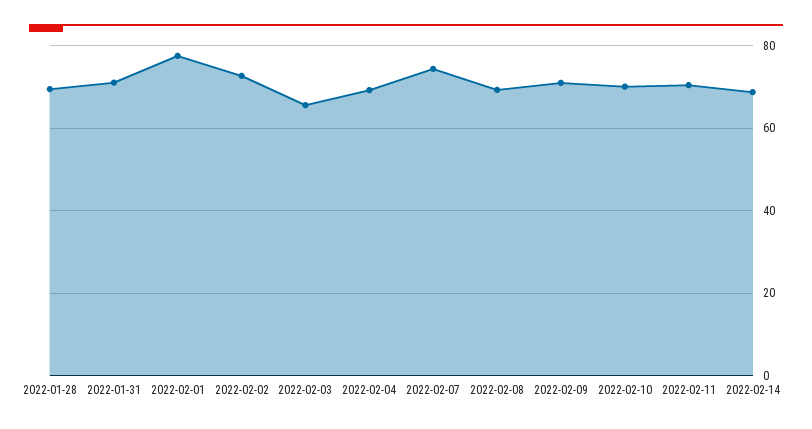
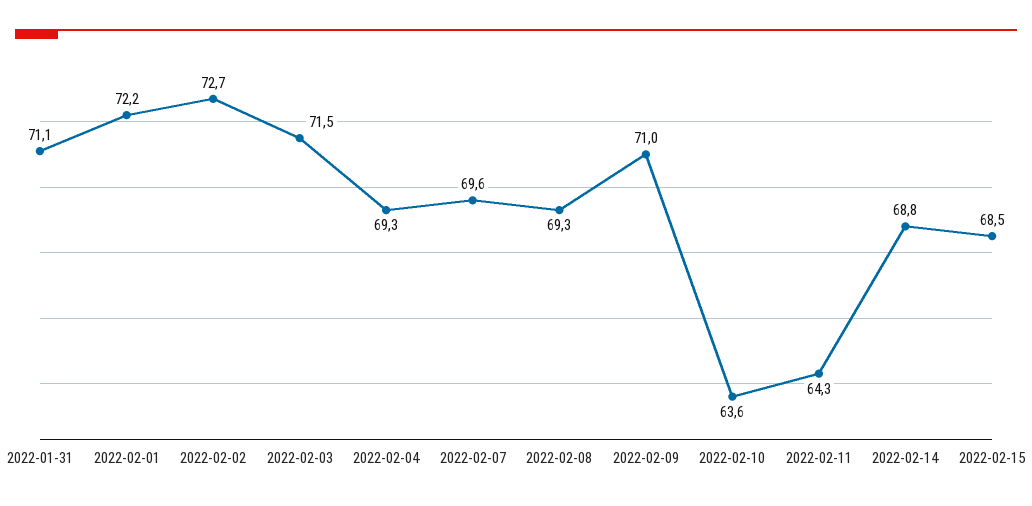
2022-01-28: 70 -> none
2022-02-01: 78 -> 72.2
2022-02-03: 66 -> 71.5
2022-02-07: 74 -> 69.6
2022-02-10: 70 -> 63.6
2022-02-11: 70 -> 64.3
2022-02-15: none -> 68.5

